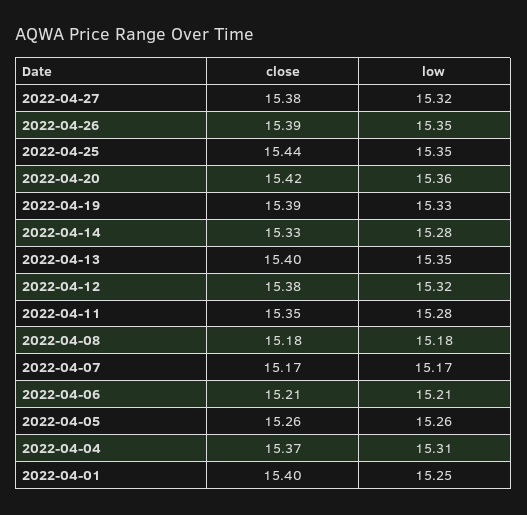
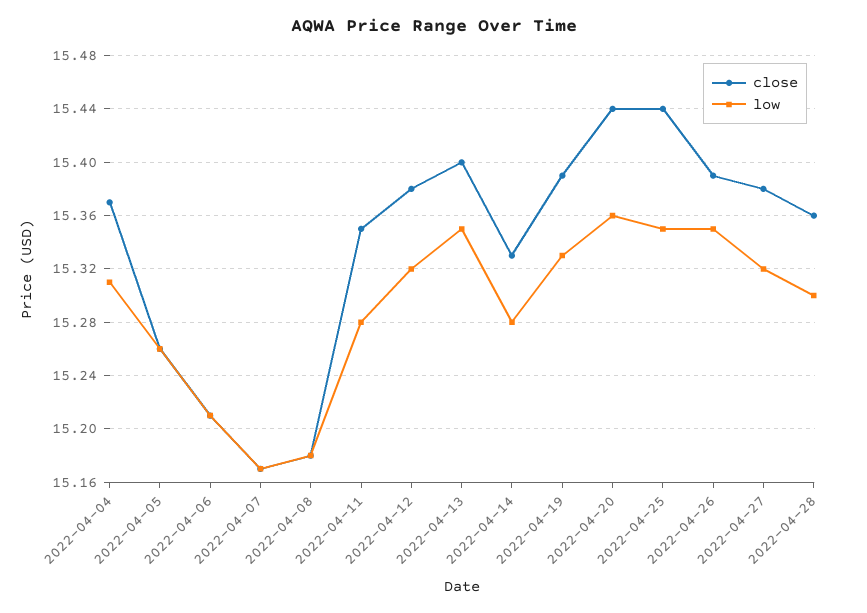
close, 2022-04-20: 15.42 -> 15.44
close, 2022-04-01: 15.4 -> none
low, 2022-04-01: 15.25 -> none
close, 2022-04-28: none -> 15.36
low, 2022-04-28: none -> 15.3

